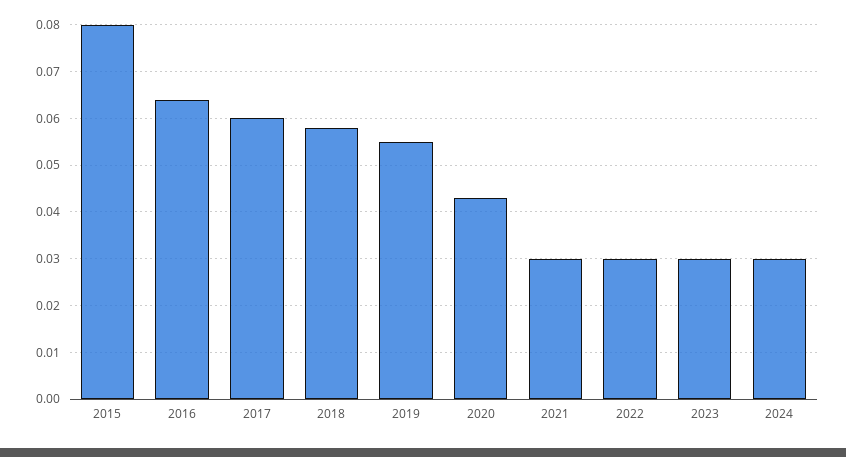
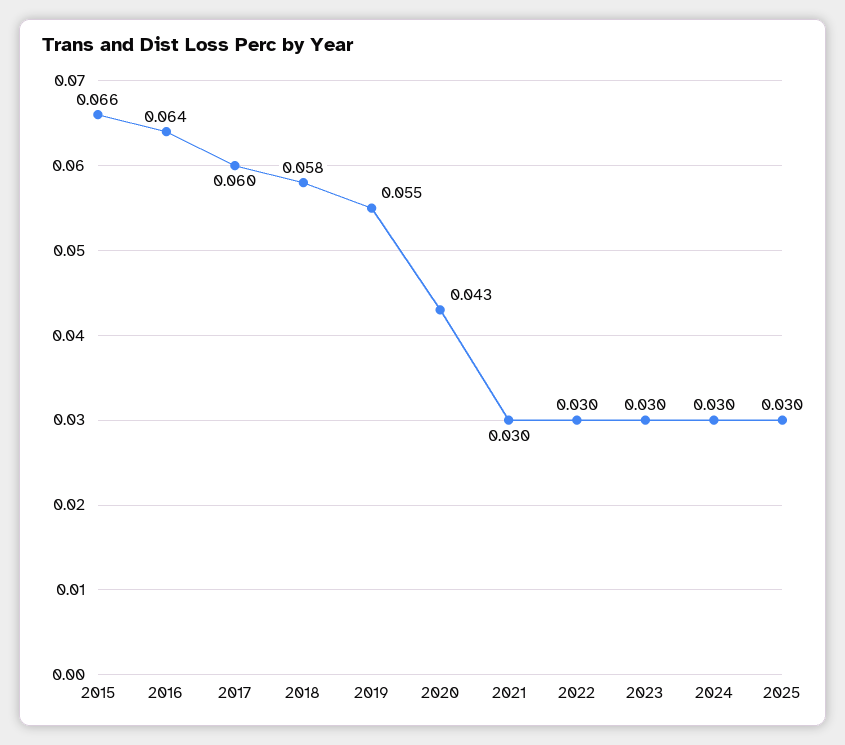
2015: 0.08 -> 0.066
2025: none -> 0.03

